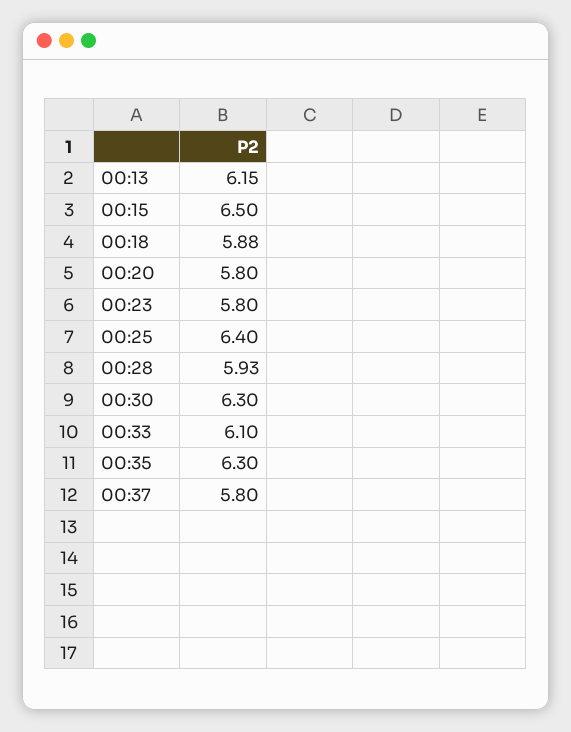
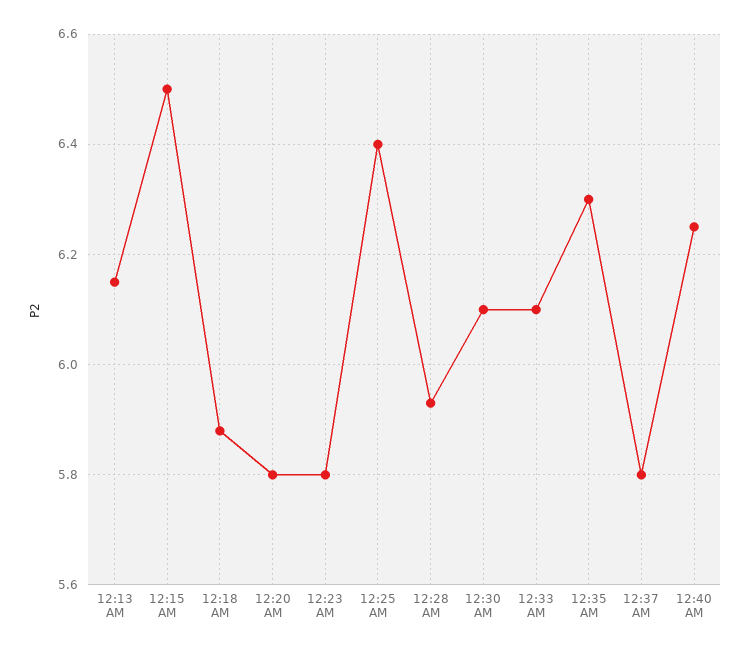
00:30: 6.3 -> 6.1
12:40 AM: none -> 6.25

